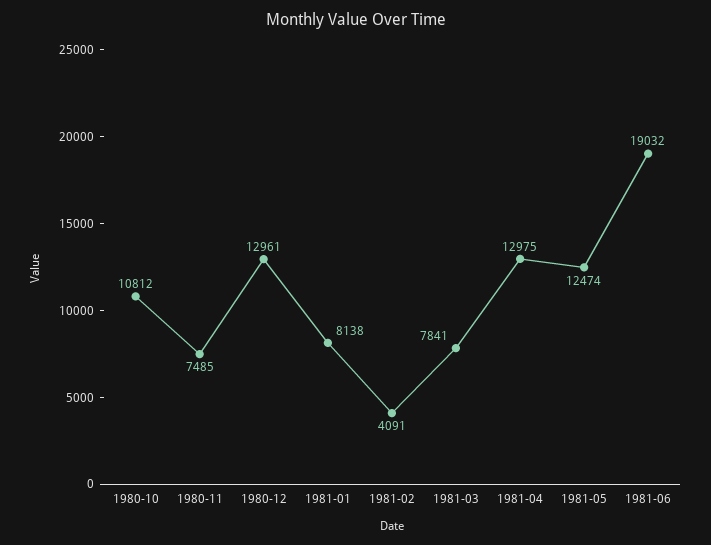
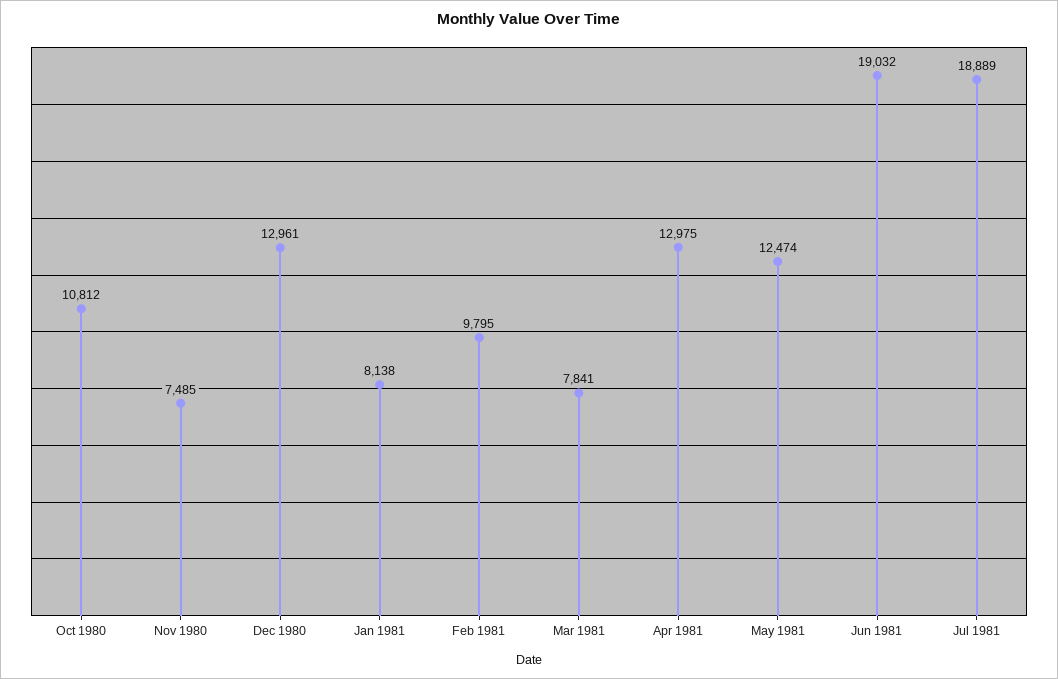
1981-02: 4091 -> 9795
Jul 1981: none -> 18889

